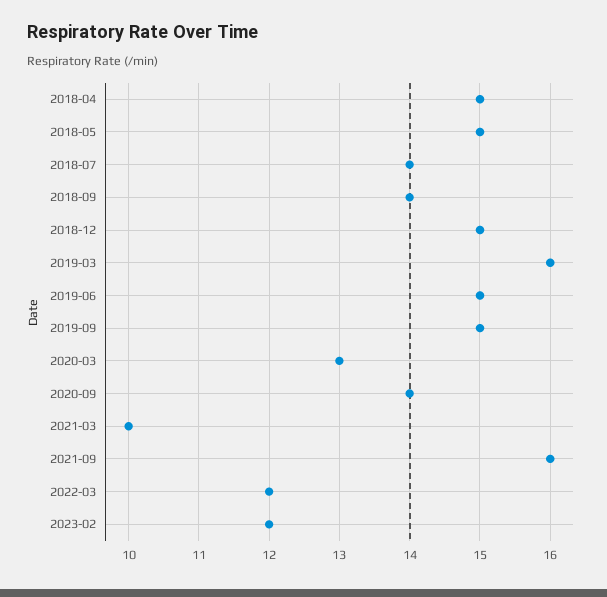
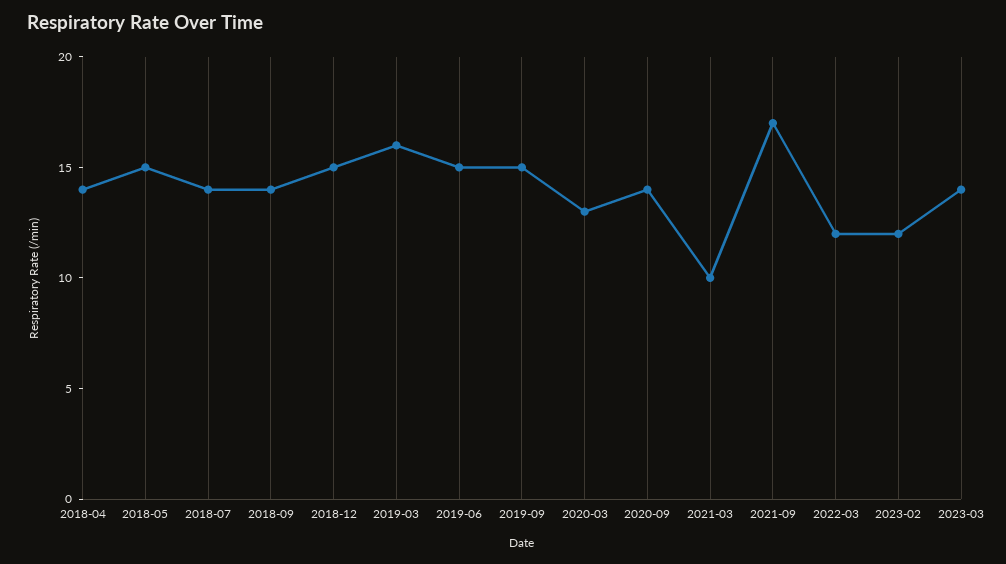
2018-04: 15 -> 14
2021-09: 16 -> 17
2023-03: none -> 14

